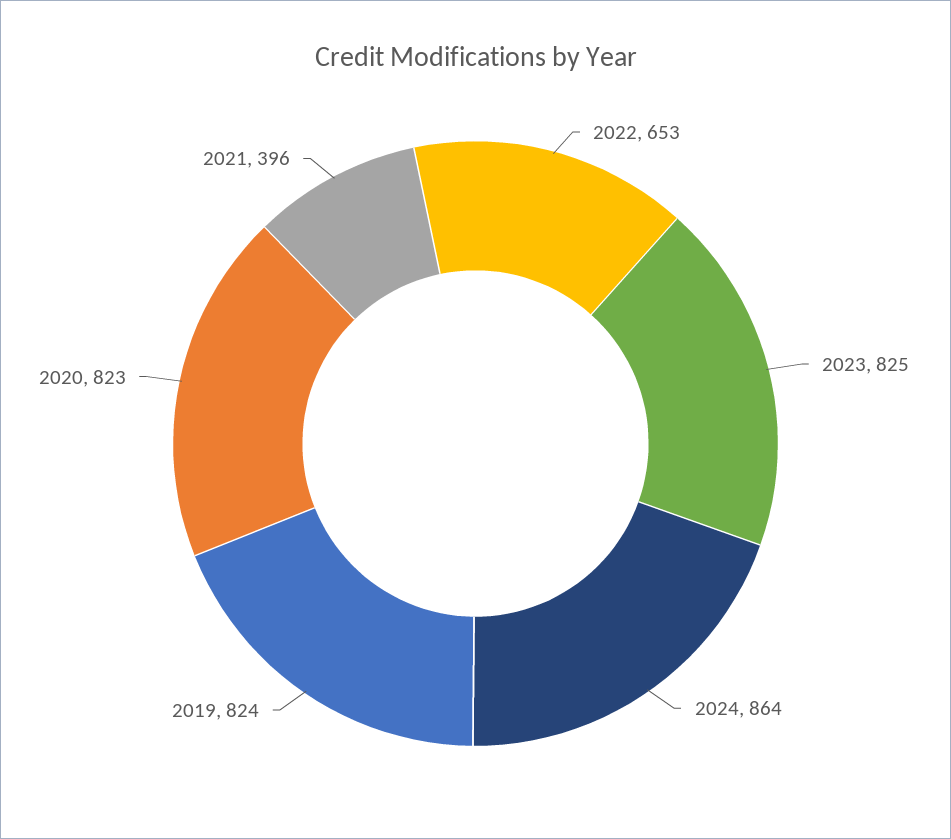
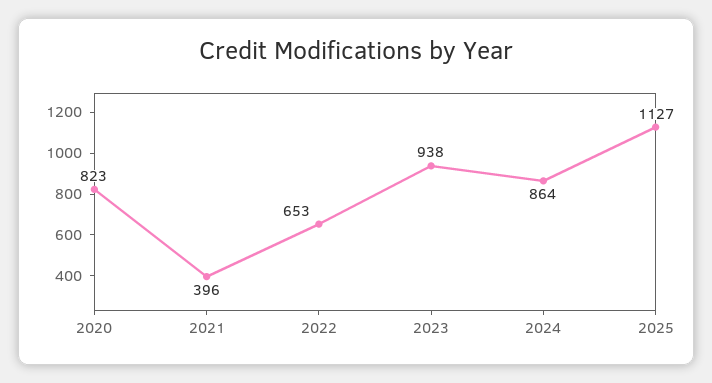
2023: 825 -> 938
2019: 824 -> none
2025: none -> 1127

